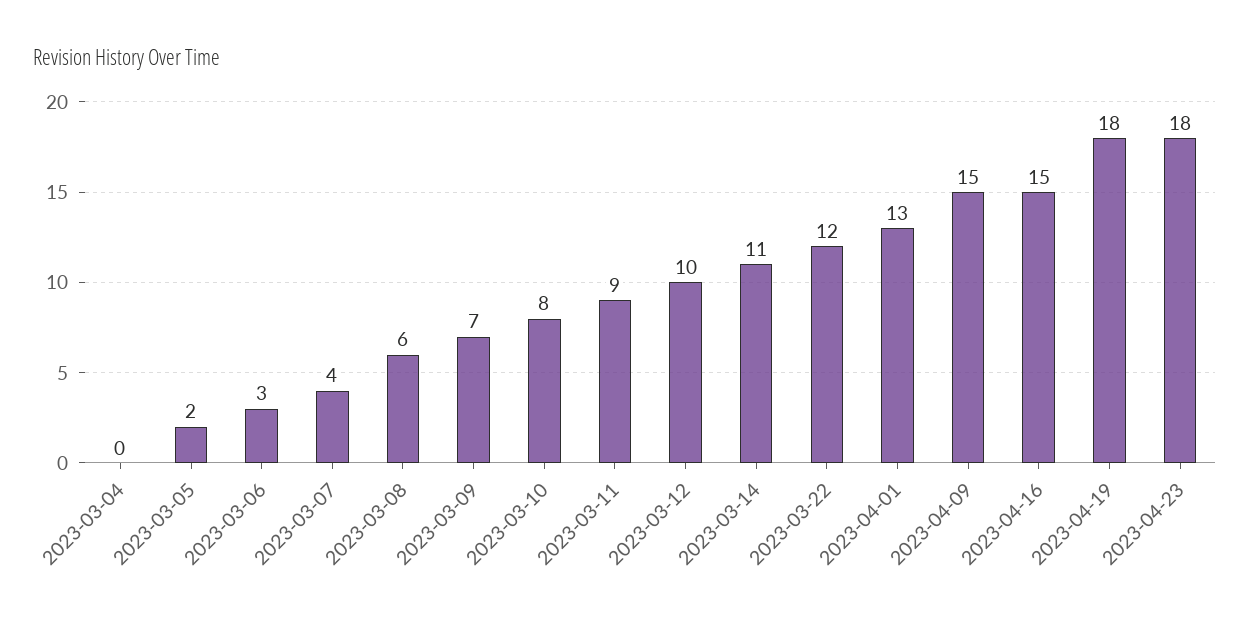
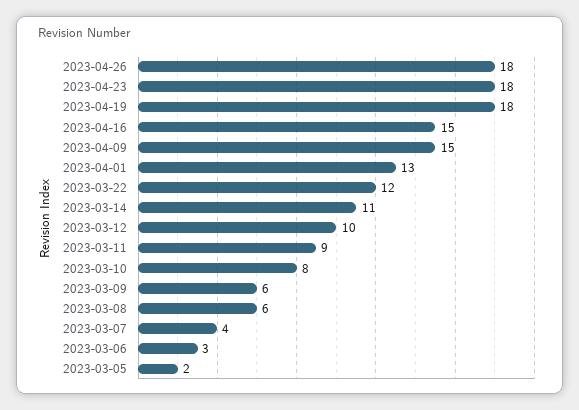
2023-03-04: 0 -> none
2023-03-09: 7 -> 6
2023-04-26: none -> 18

